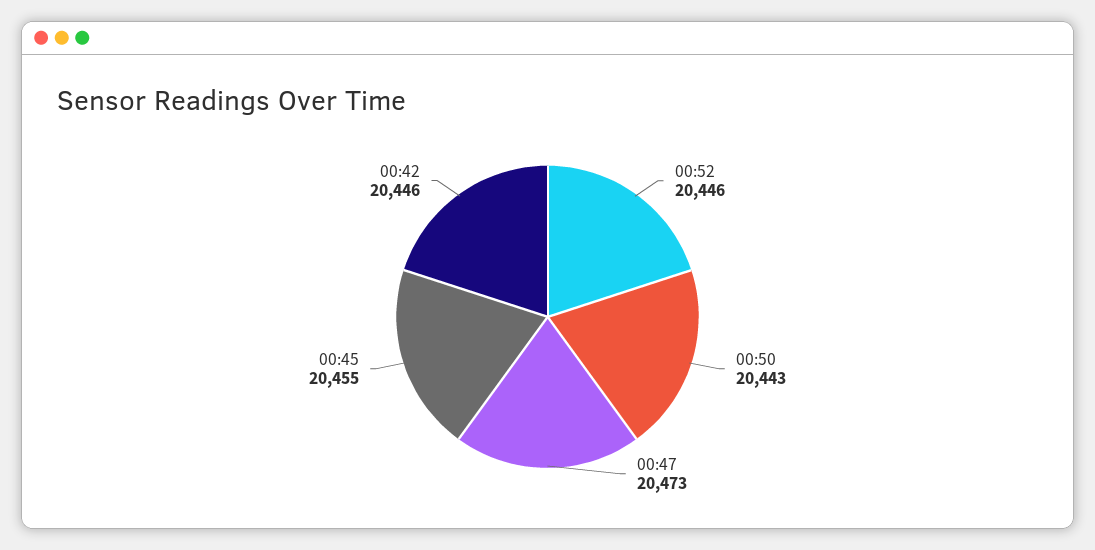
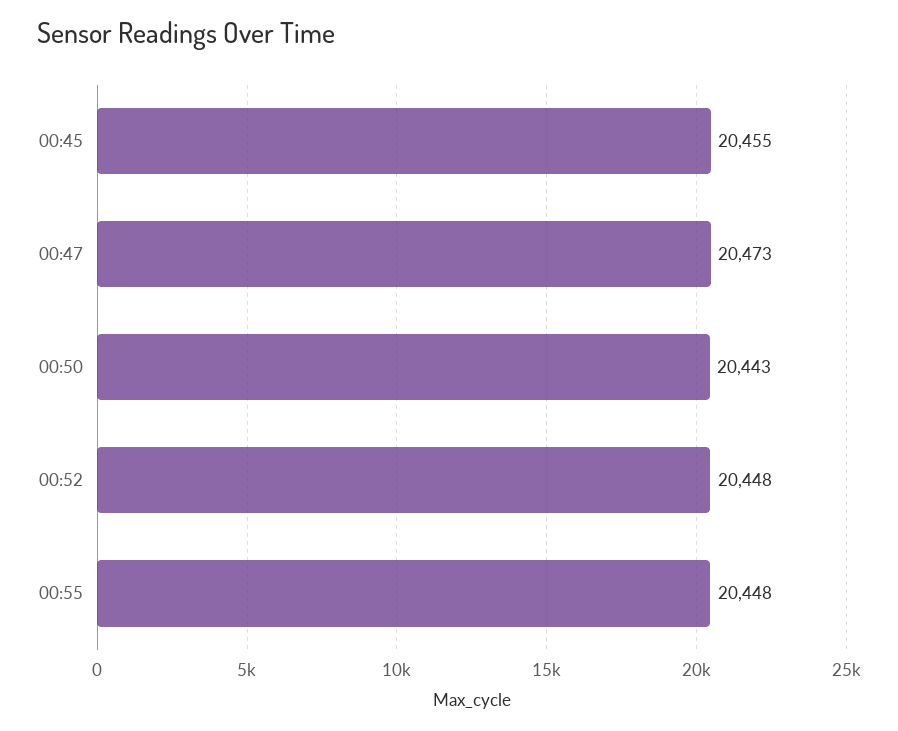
00:52: 20446 -> 20448
00:42: 20446 -> none
00:55: none -> 20448

